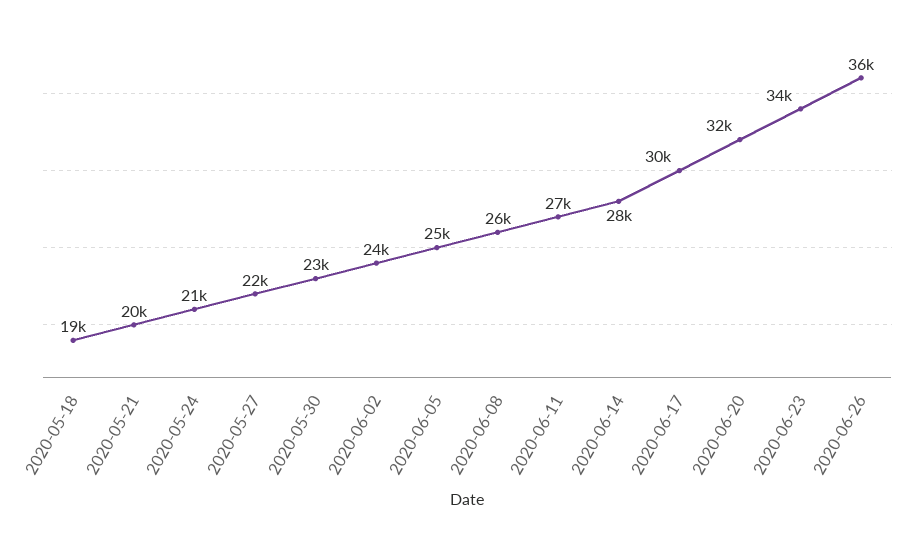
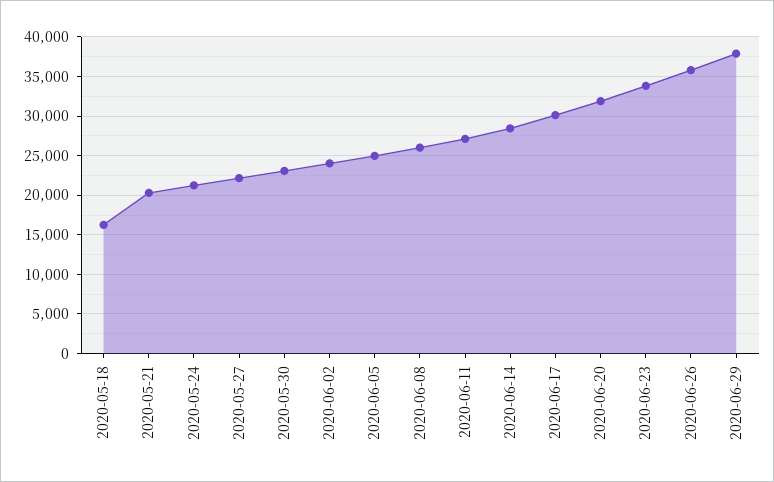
2020-05-18: 19000 -> 16000
2020-06-29: none -> 38000

